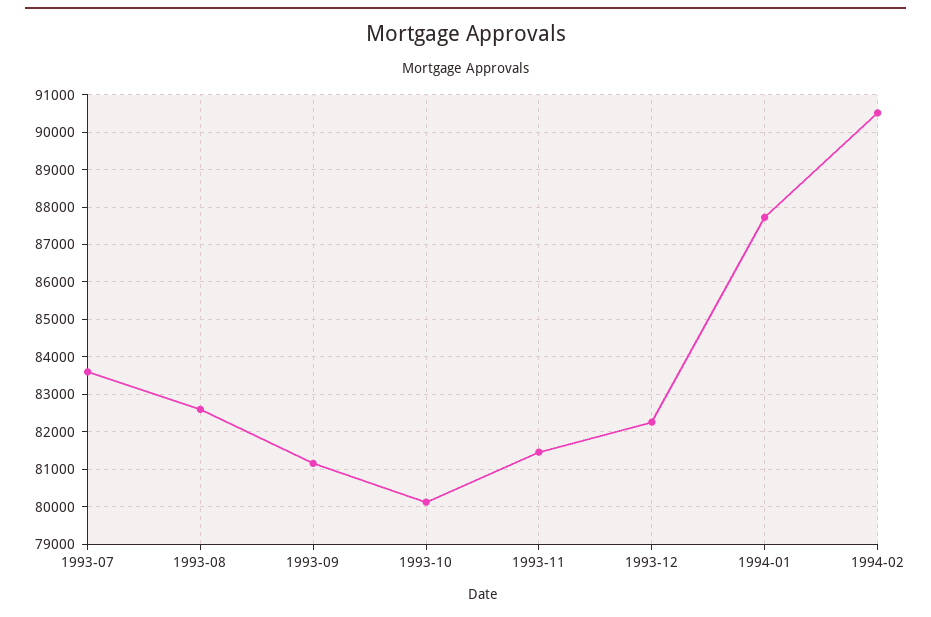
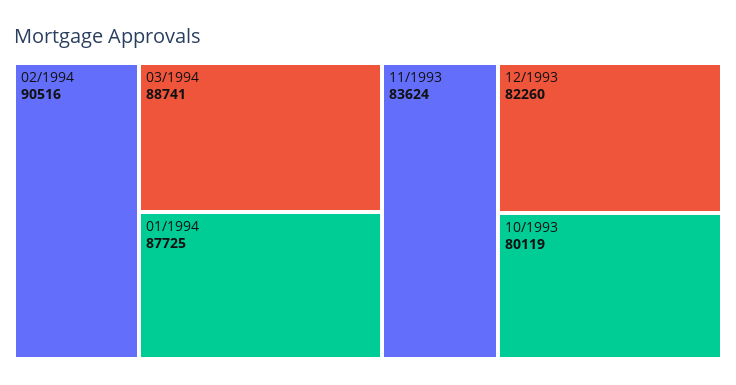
1993-07: 83600 -> none
1993-08: 82600 -> none
1993-09: 81200 -> none
1993-11: 81400 -> 83624
03/1994: none -> 88741

